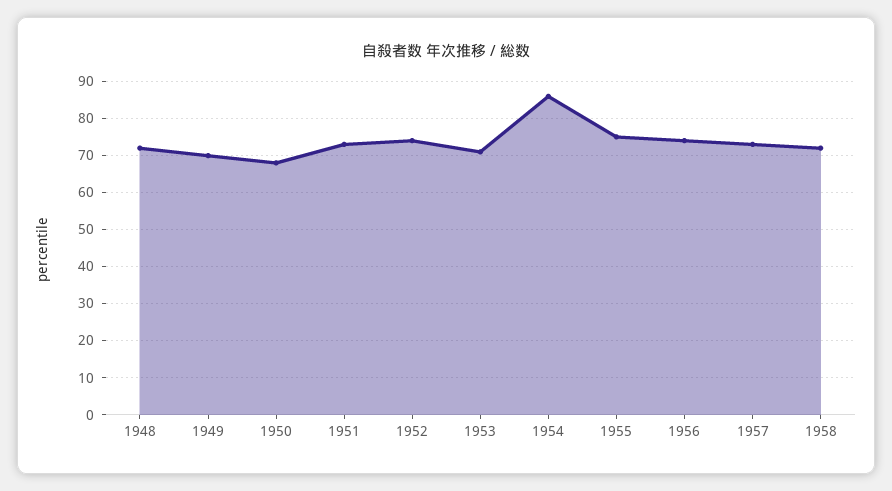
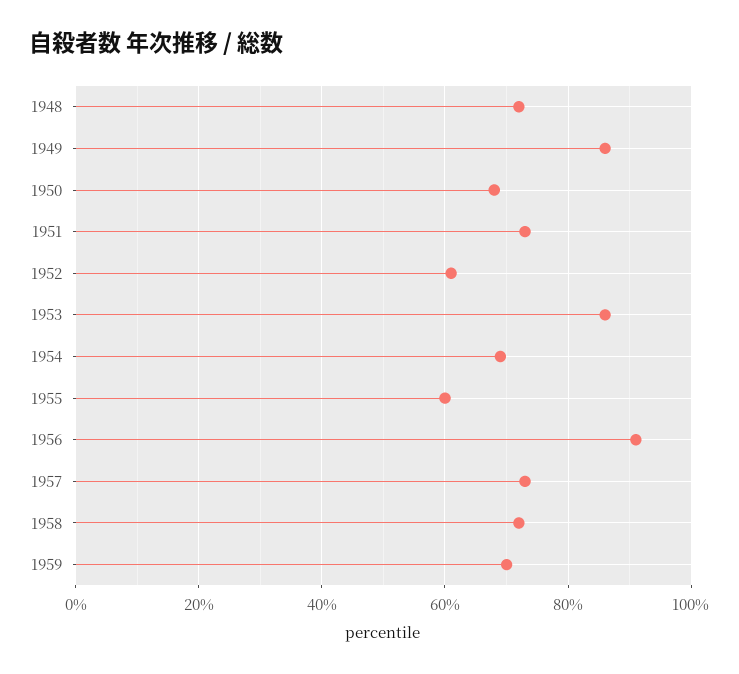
1949: 70 -> 85
1952: 75 -> 60
1953: 70 -> 85
1954: 85 -> 70
1955: 75 -> 60
1956: 75 -> 90
1959: none -> 70

